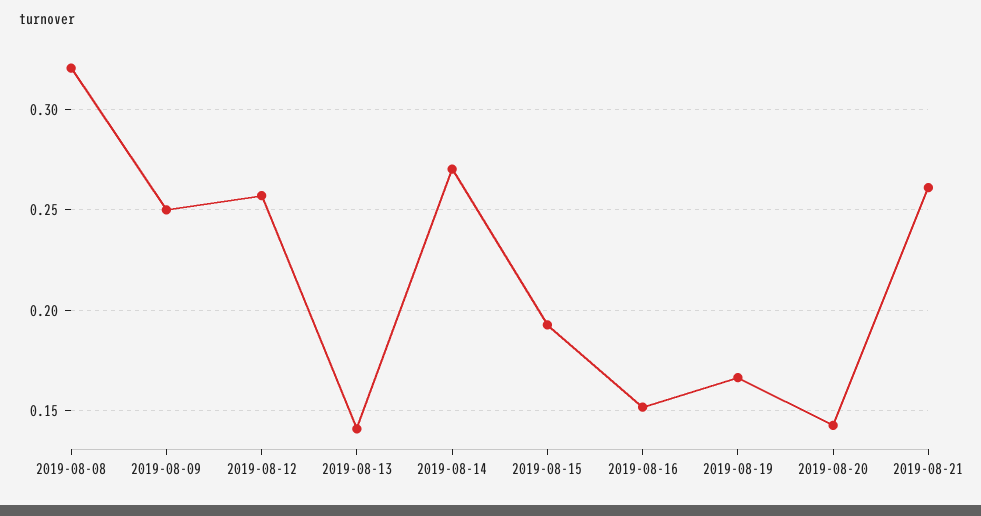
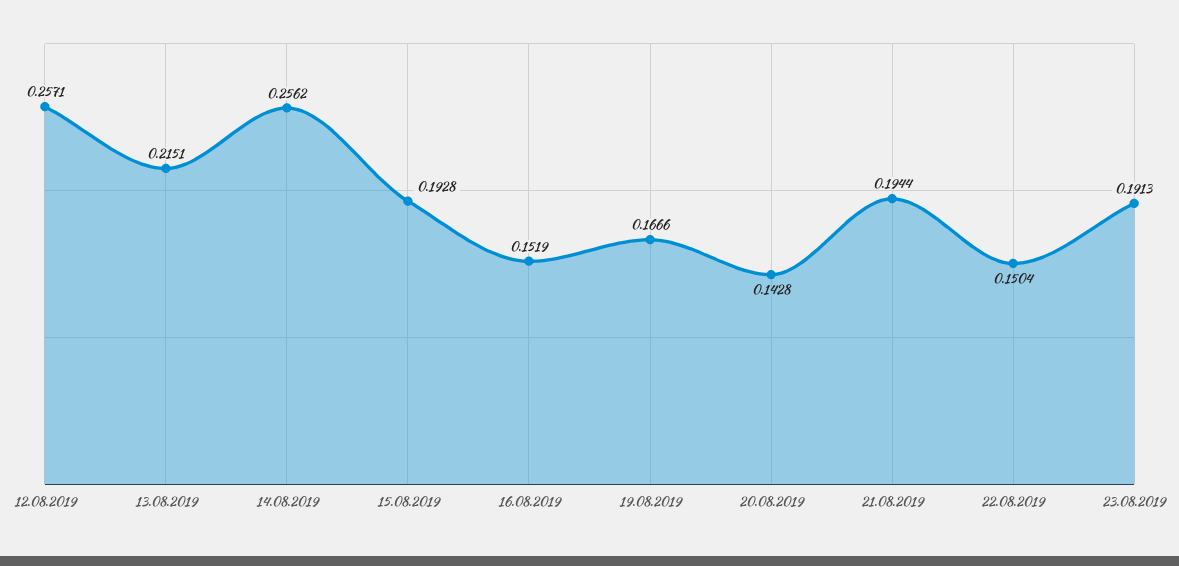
2019-08-08: 0.32 -> none
2019-08-09: 0.25 -> none
2019-08-13: 0.14 -> 0.2151
2019-08-14: 0.27 -> 0.2562
2019-08-21: 0.26 -> 0.1944
22.08.2019: none -> 0.1504
23.08.2019: none -> 0.1913

